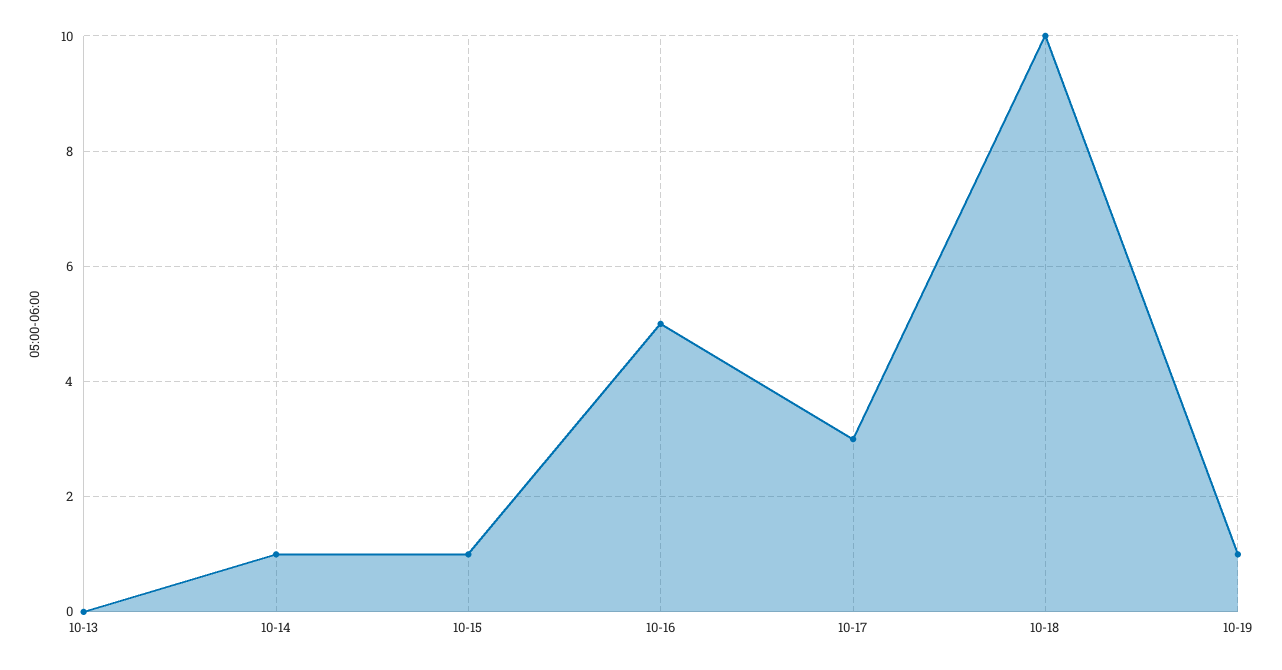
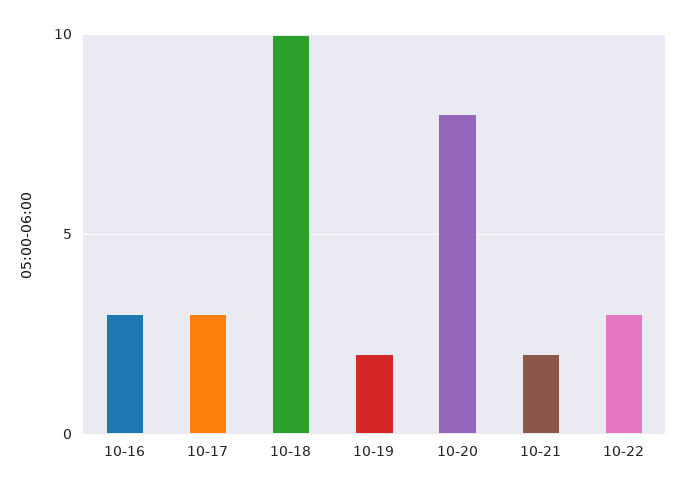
10-13: 0 -> none
10-14: 1 -> none
10-15: 1 -> none
10-16: 5 -> 3
10-19: 1 -> 2
10-20: none -> 8
10-21: none -> 2
10-22: none -> 3

